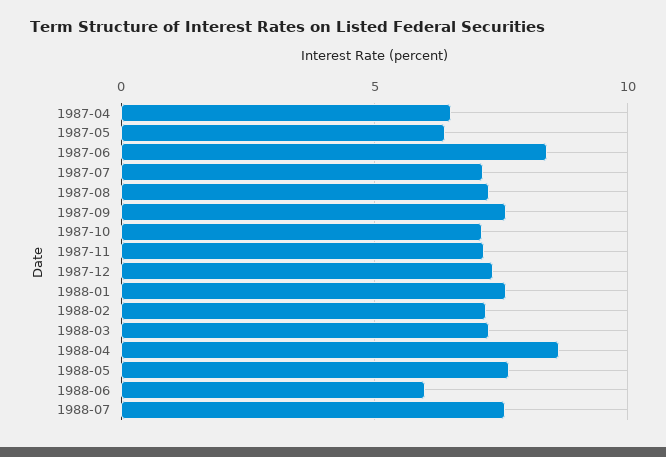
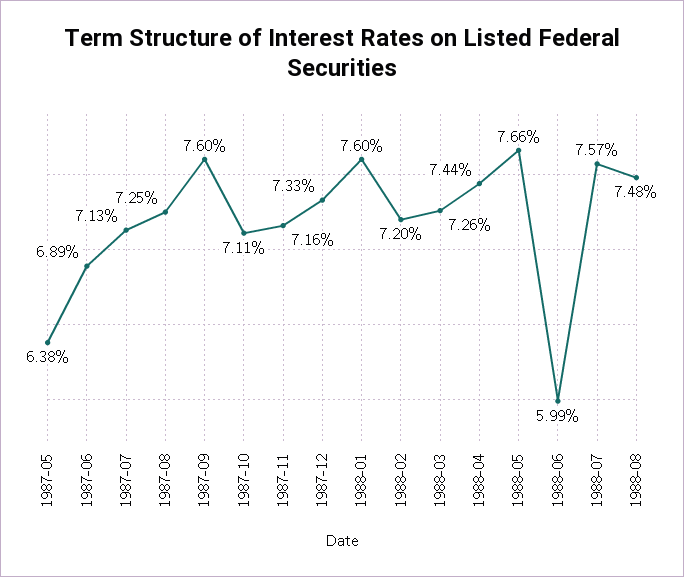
1987-04: 6.5 -> none
1987-06: 8.5 -> 6.89
1988-04: 8.5 -> 7.44
1988-08: none -> 7.48

